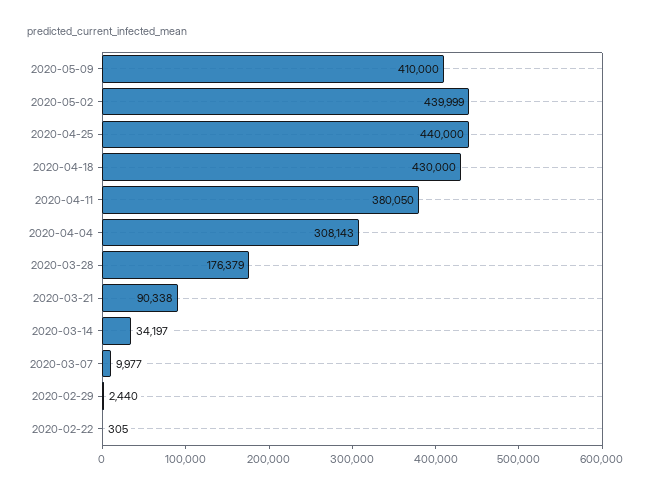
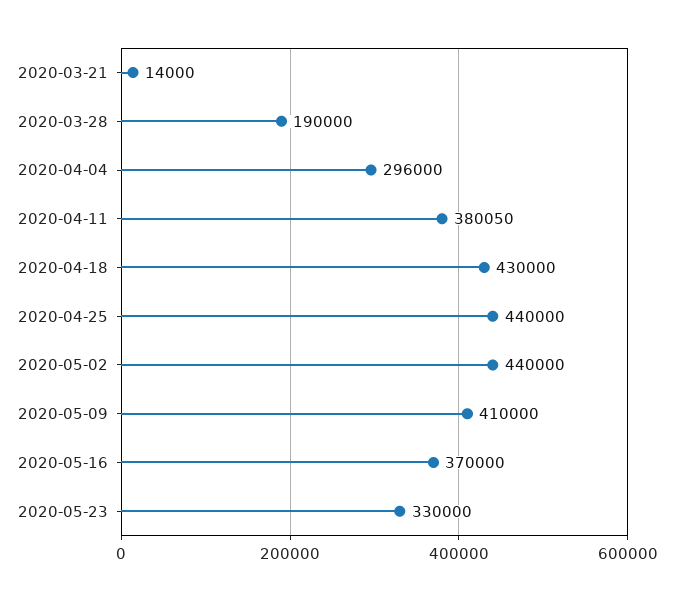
2020-05-02: 439999 -> 440000
2020-04-04: 308143 -> 296000
2020-03-28: 176379 -> 190000
2020-03-21: 90338 -> 14000
2020-03-14: 34197 -> none
2020-03-07: 9977 -> none
2020-02-29: 2440 -> none
2020-02-22: 305 -> none
2020-05-16: none -> 370000
2020-05-23: none -> 330000

